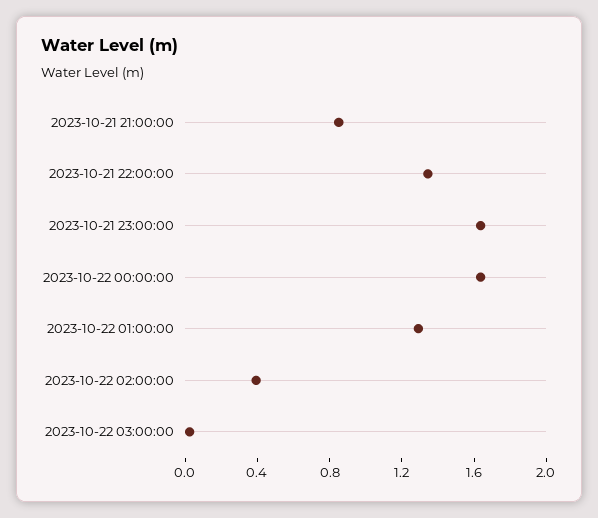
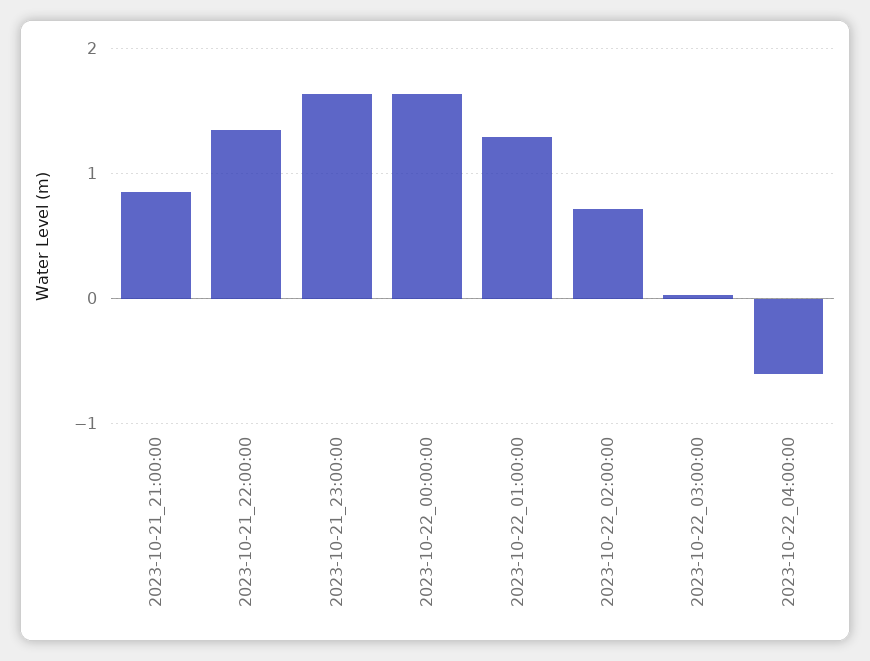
2023-10-22 02:00:00: 0.4 -> 0.7
2023-10-22_04:00:00: none -> -0.6

